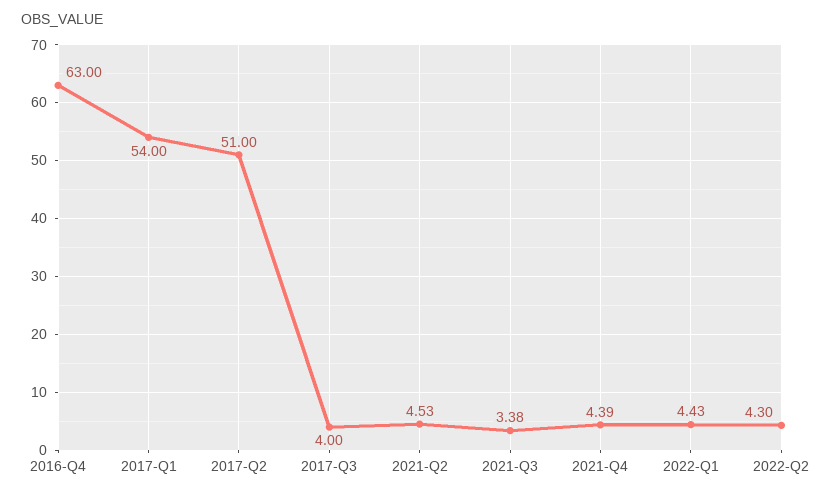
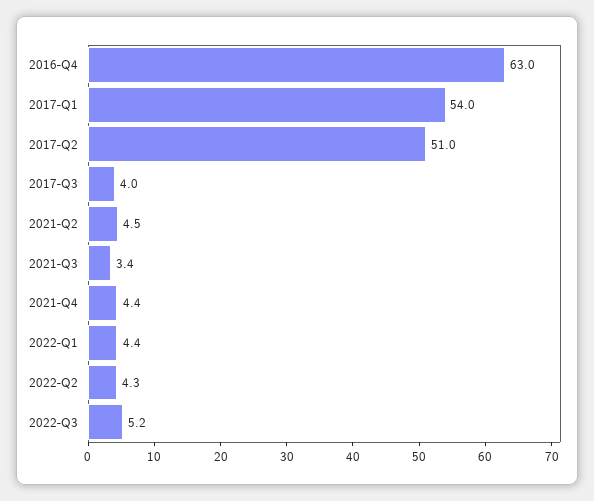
2022-Q3: none -> 5.2

